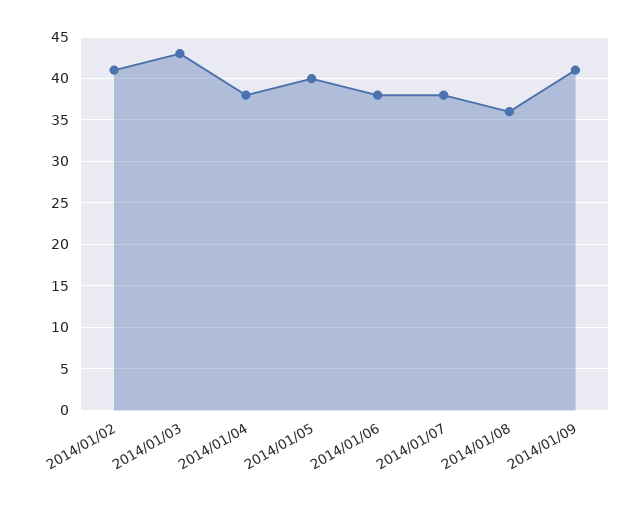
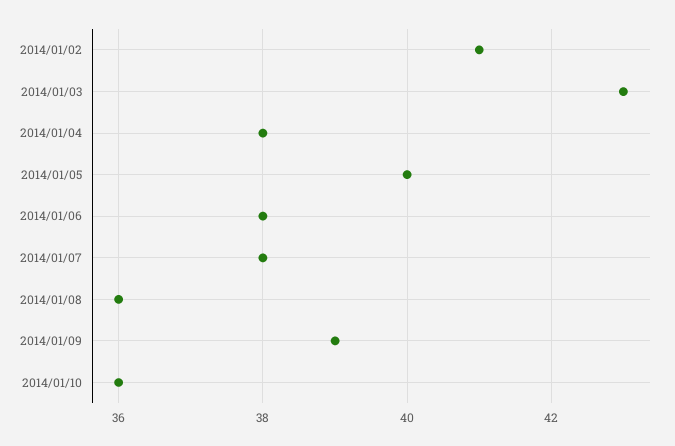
2014/01/09: 41 -> 39
2014/01/10: none -> 36

